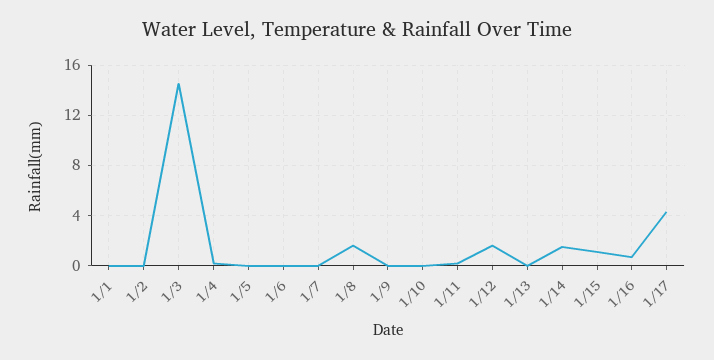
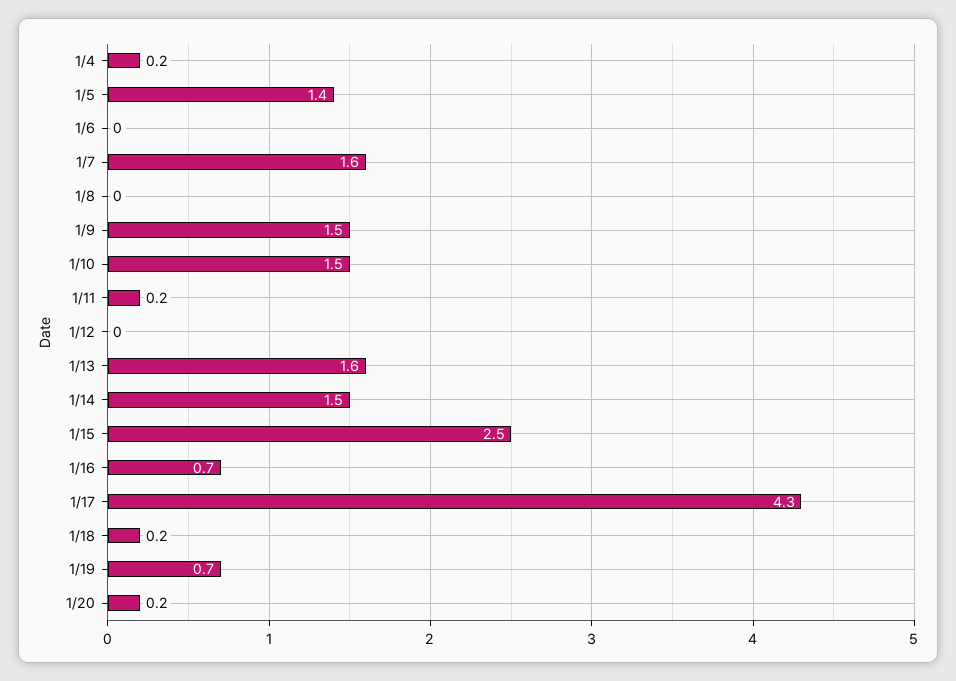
1/1: 0 -> none
1/2: 0 -> none
1/3: 14.5 -> none
1/5: 0 -> 1.4
1/7: 0 -> 1.6
1/8: 1.5 -> 0
1/9: 0 -> 1.5
1/10: 0 -> 1.5
1/12: 1.5 -> 0
1/13: 0 -> 1.6
1/15: 1 -> 2.5
1/18: none -> 0.2
1/19: none -> 0.7
1/20: none -> 0.2

